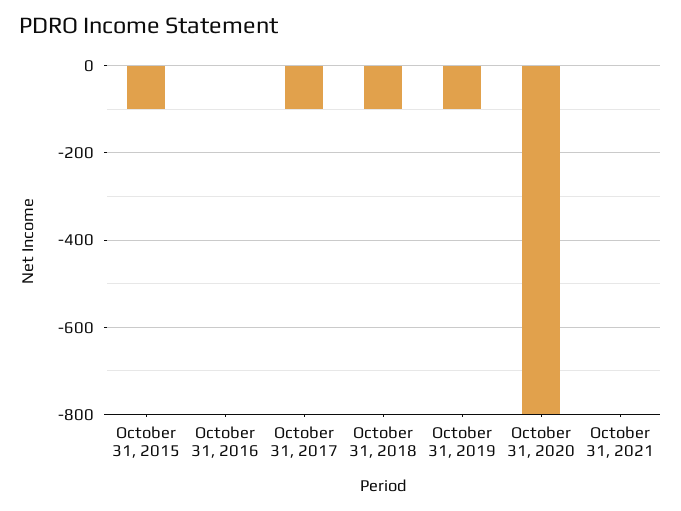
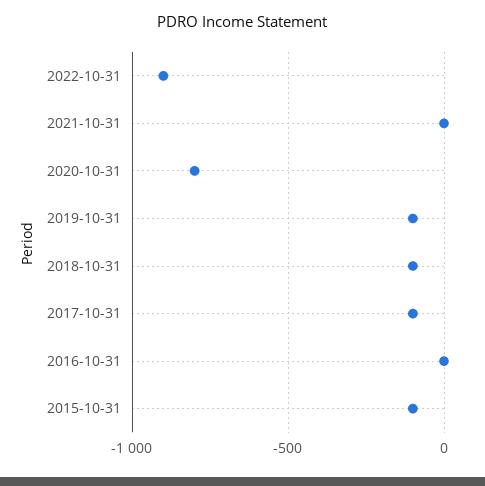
2022-10-31: none -> -900

